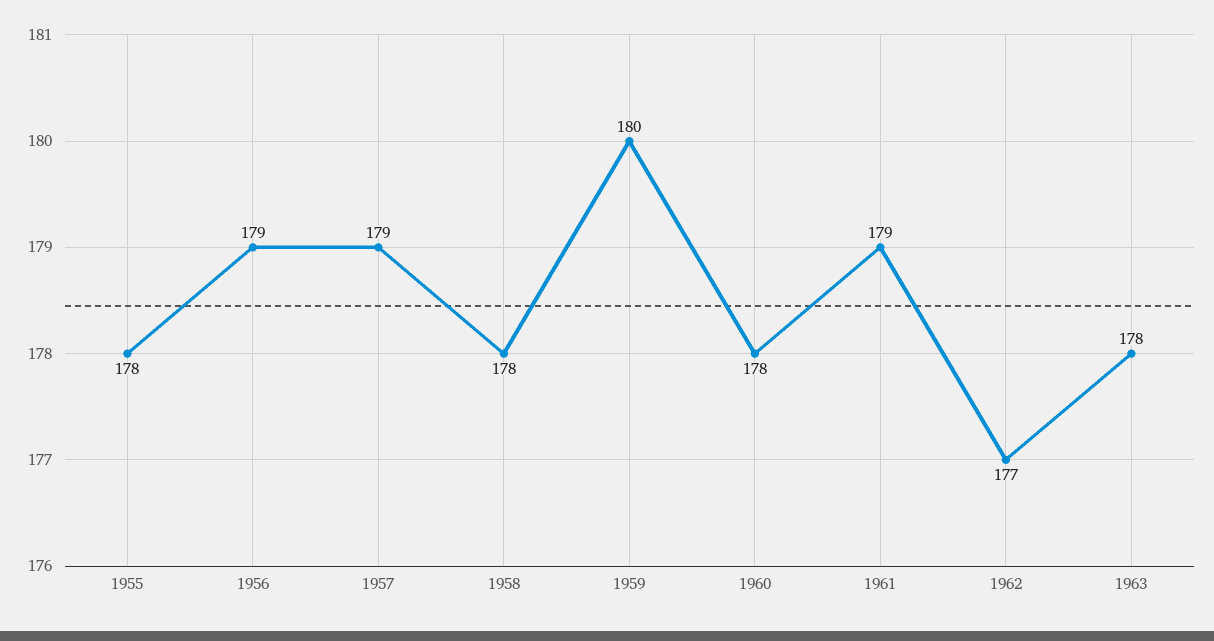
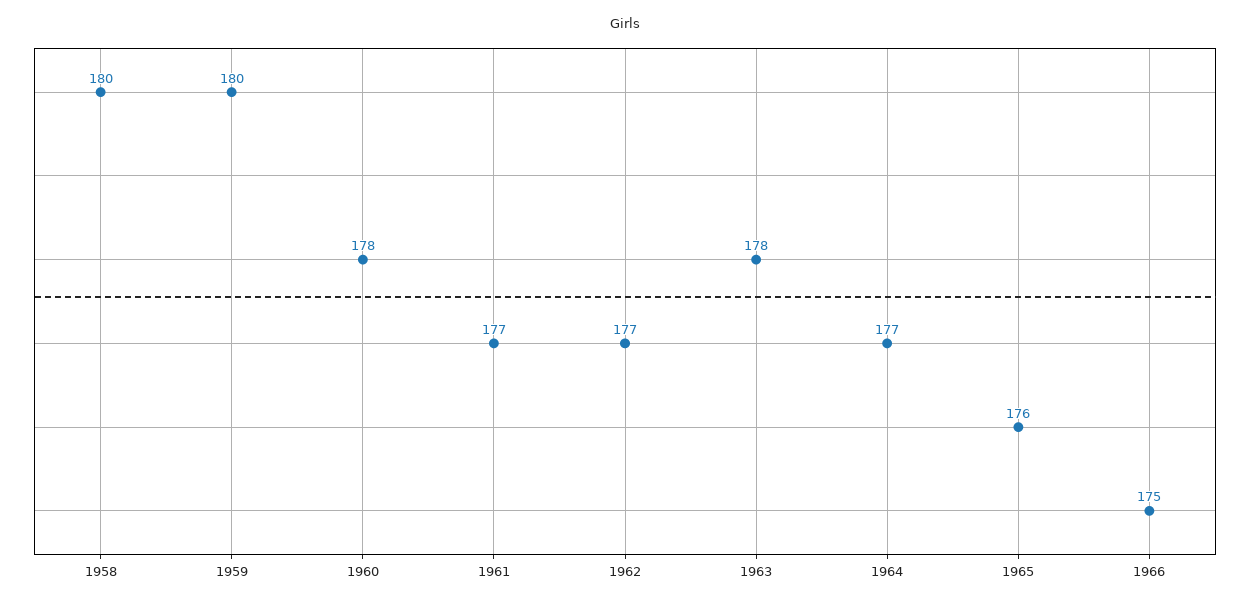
1955: 178 -> none
1956: 179 -> none
1957: 179 -> none
1958: 178 -> 180
1961: 179 -> 177
1964: none -> 177
1965: none -> 176
1966: none -> 175

